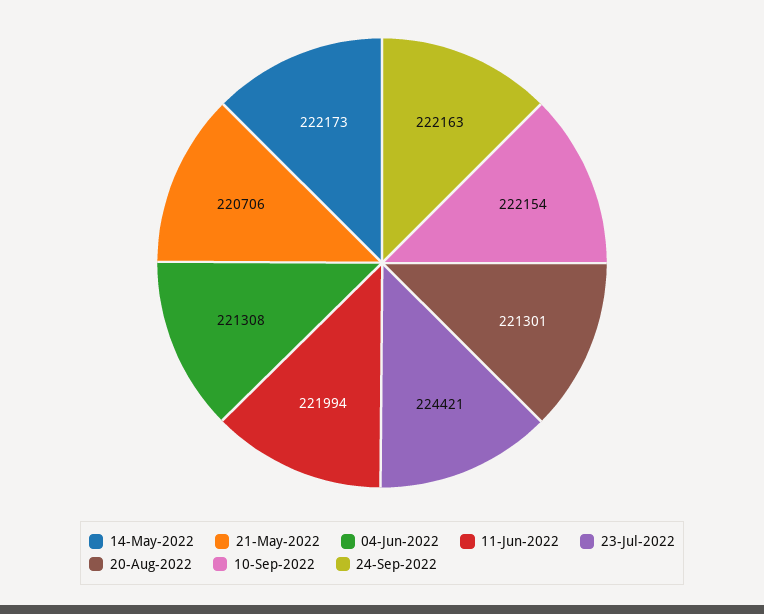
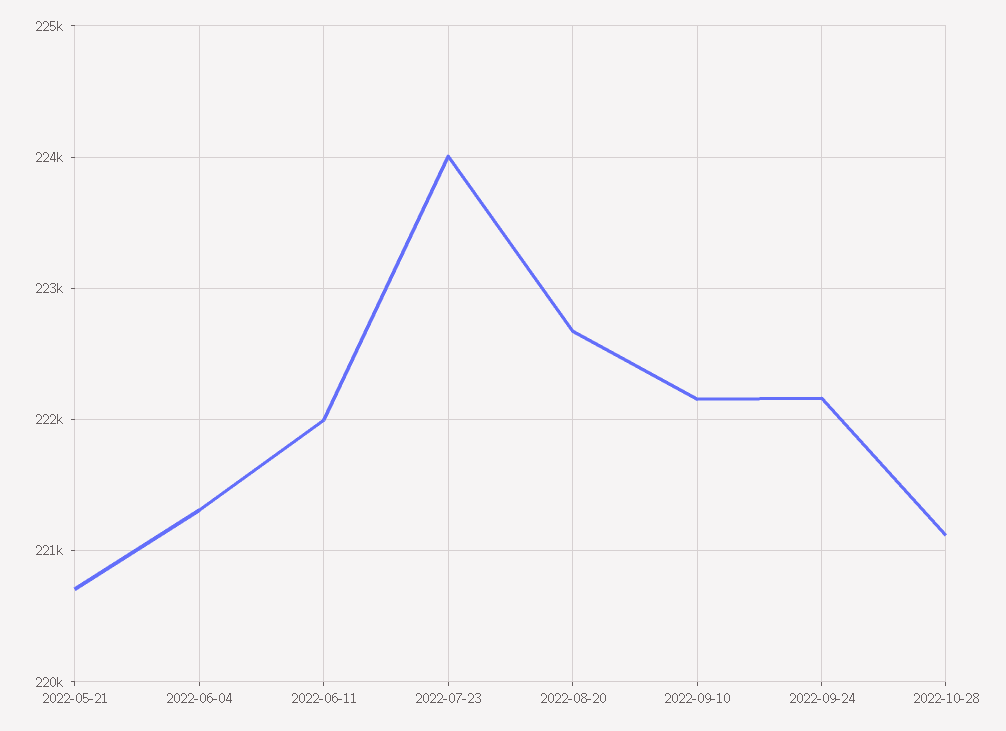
14-May-2022: 222173 -> none
23-Jul-2022: 224421 -> 224000
20-Aug-2022: 221301 -> 222700
2022-10-28: none -> 221100

